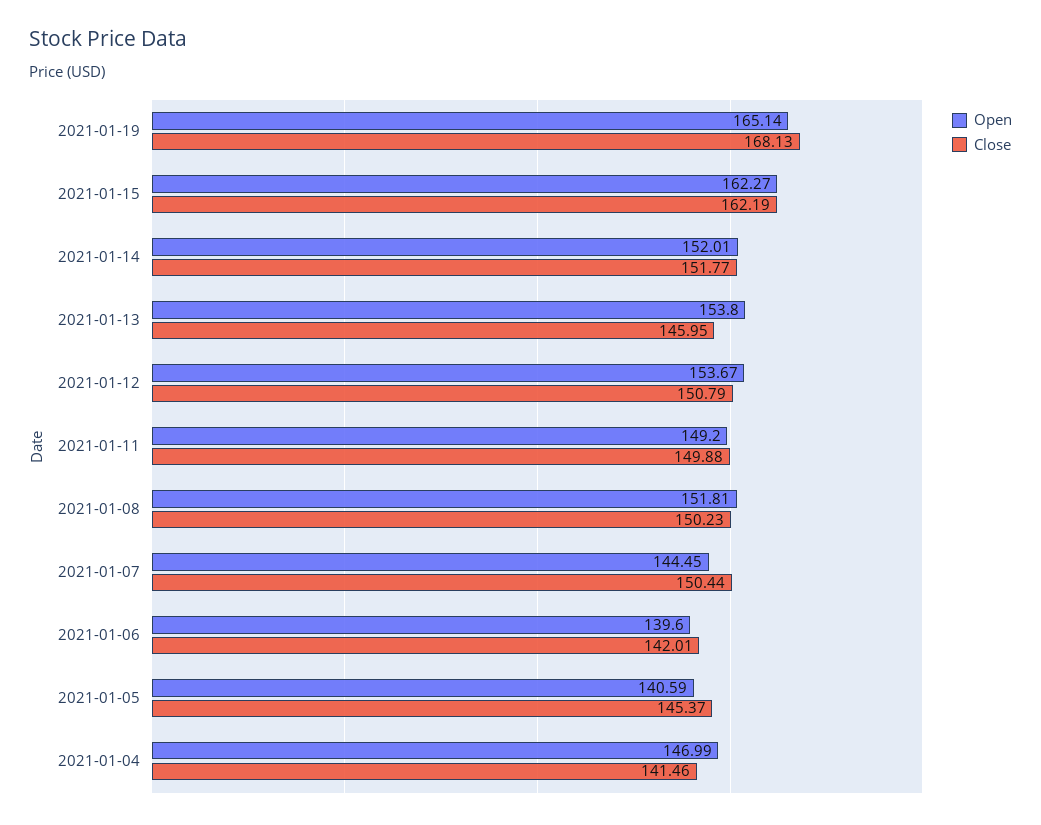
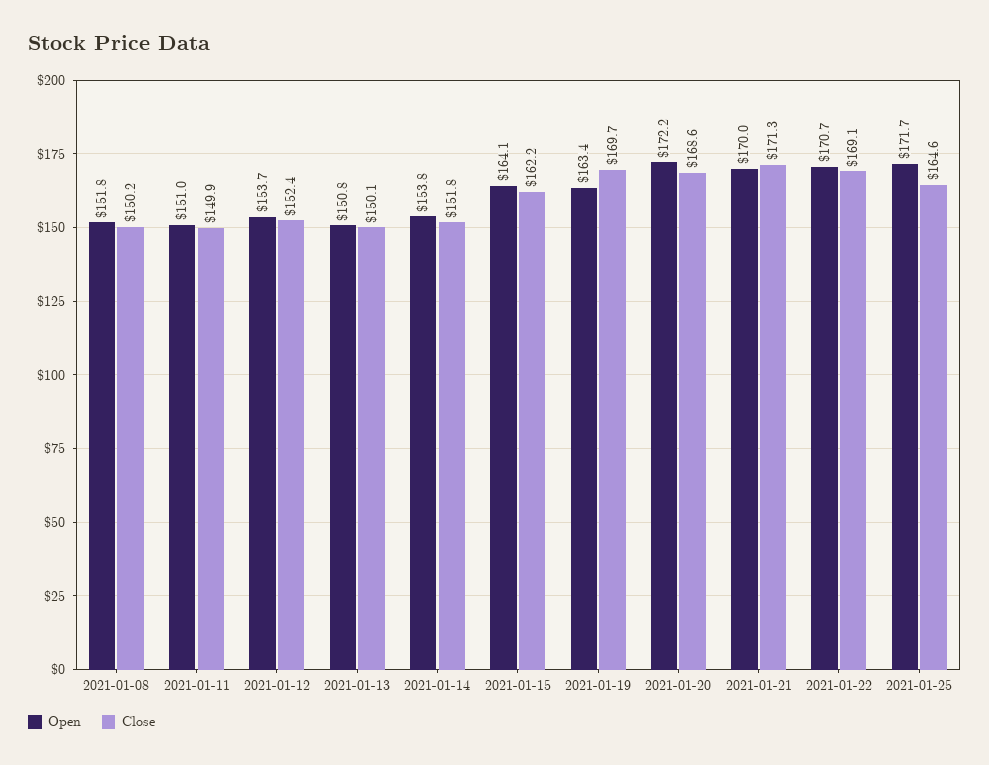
Open, 2021-01-19: 165.14 -> 163.4
Close, 2021-01-19: 168.13 -> 169.7
Open, 2021-01-15: 162.27 -> 164.1
Open, 2021-01-14: 152.01 -> 153.8
Open, 2021-01-13: 153.8 -> 150.8
Close, 2021-01-13: 145.95 -> 150.1
Close, 2021-01-12: 150.79 -> 152.4
Open, 2021-01-11: 149.2 -> 151
Open, 2021-01-07: 144.45 -> none
Close, 2021-01-07: 150.44 -> none
Open, 2021-01-06: 139.6 -> none
Close, 2021-01-06: 142.01 -> none
Open, 2021-01-05: 140.59 -> none
Close, 2021-01-05: 145.37 -> none
Open, 2021-01-04: 146.99 -> none
Close, 2021-01-04: 141.46 -> none
Open, 2021-01-20: none -> 172.2
Close, 2021-01-20: none -> 168.6
Open, 2021-01-21: none -> 170
Close, 2021-01-21: none -> 171.3
Open, 2021-01-22: none -> 170.7
Close, 2021-01-22: none -> 169.1
Open, 2021-01-25: none -> 171.7
Close, 2021-01-25: none -> 164.6

